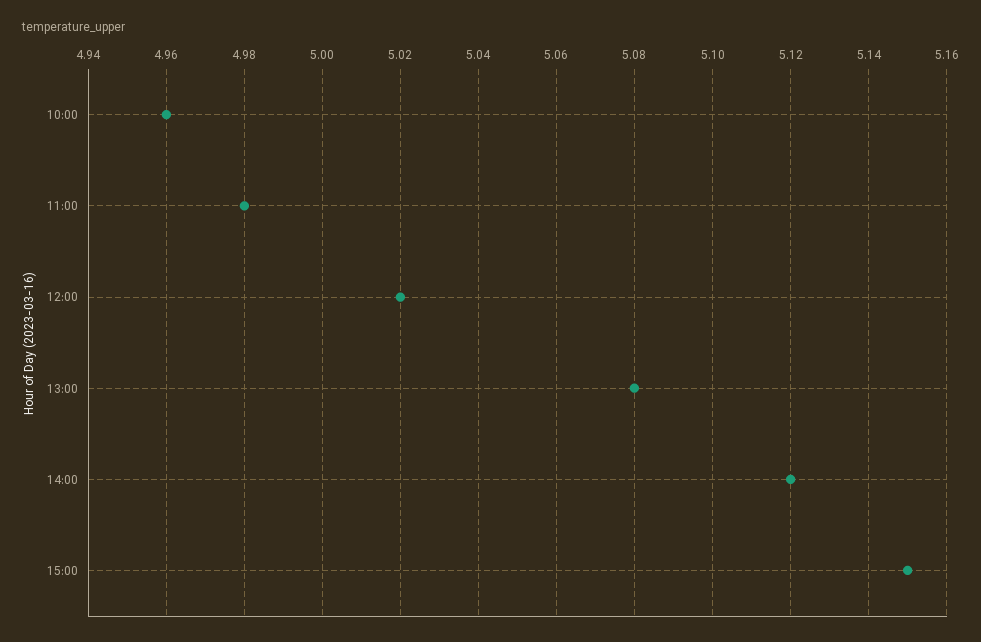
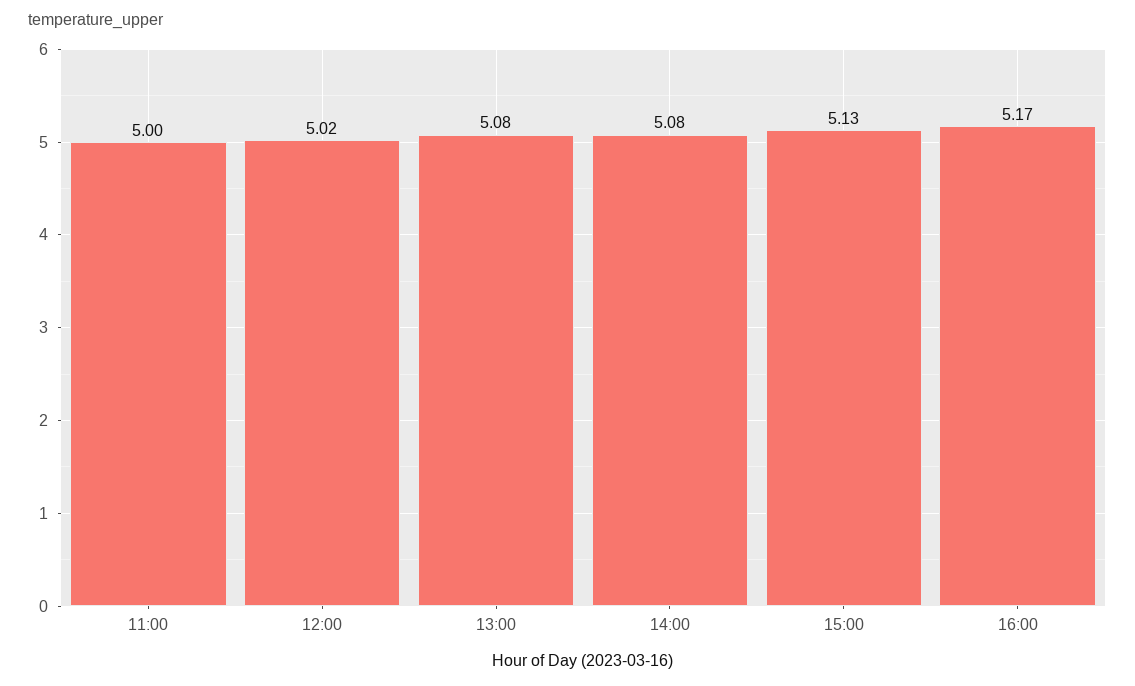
10:00: 4.96 -> none
11:00: 4.98 -> 5
14:00: 5.12 -> 5.08
15:00: 5.15 -> 5.13
16:00: none -> 5.17

